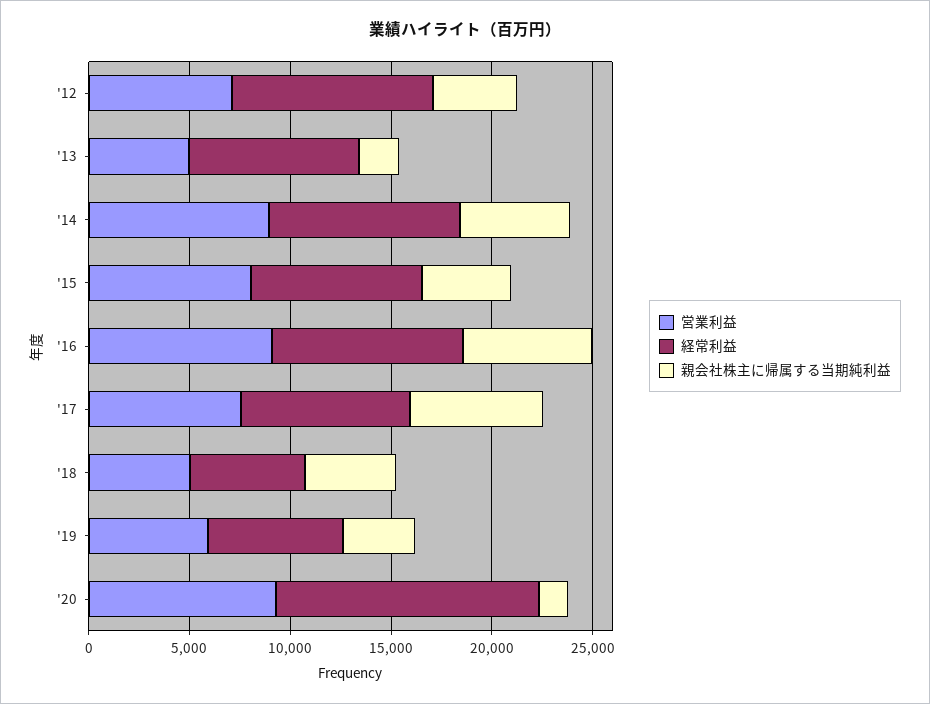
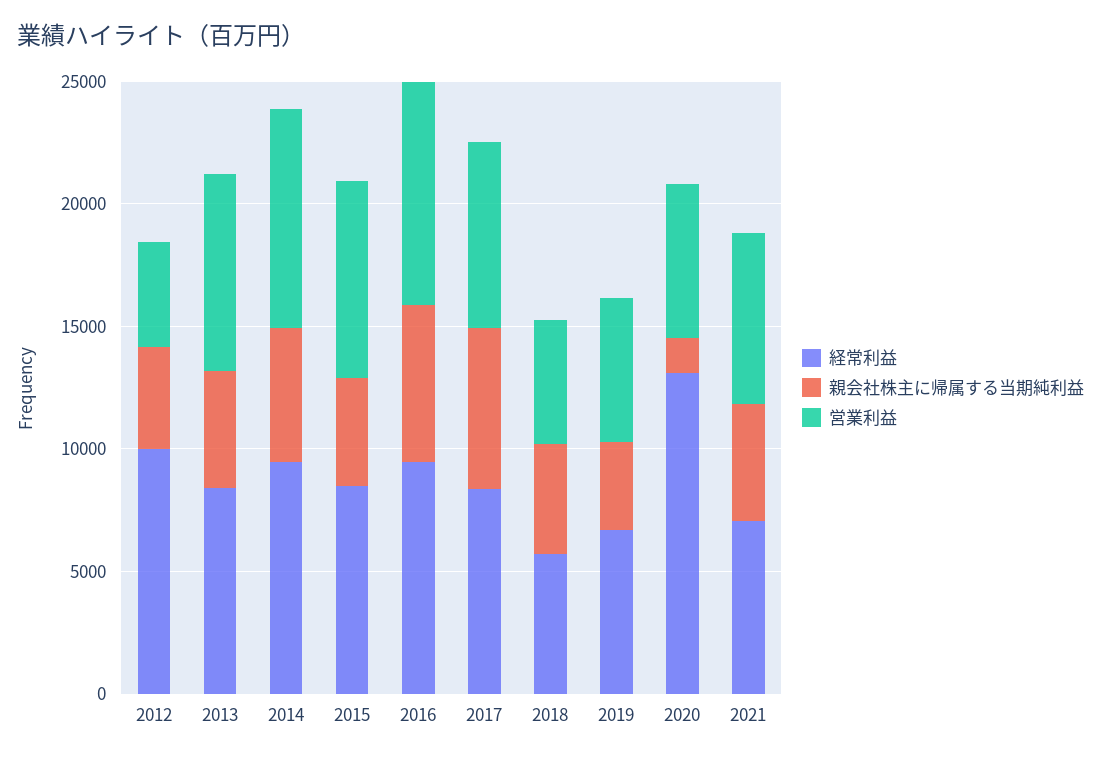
営業利益, '12: 7000 -> 4000
営業利益, '13: 5000 -> 8000
親会社株主に帰属する当期純利益, '13: 2000 -> 5000
営業利益, '20: 9000 -> 6000
経常利益, 2021: none -> 7000
親会社株主に帰属する当期純利益, 2021: none -> 5000
営業利益, 2021: none -> 7000

